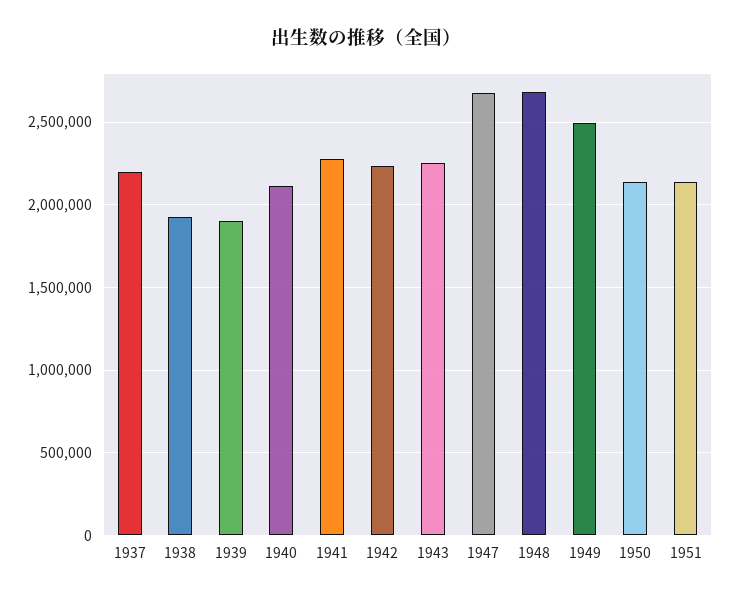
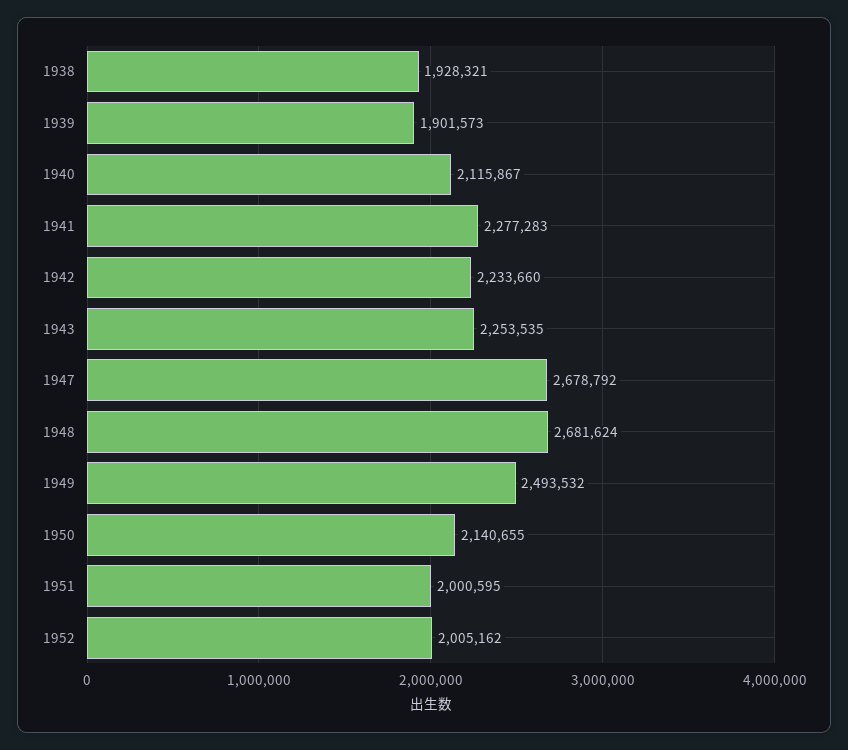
1937: 2200000 -> none
1951: 2150000 -> 2000595
1952: none -> 2005162

